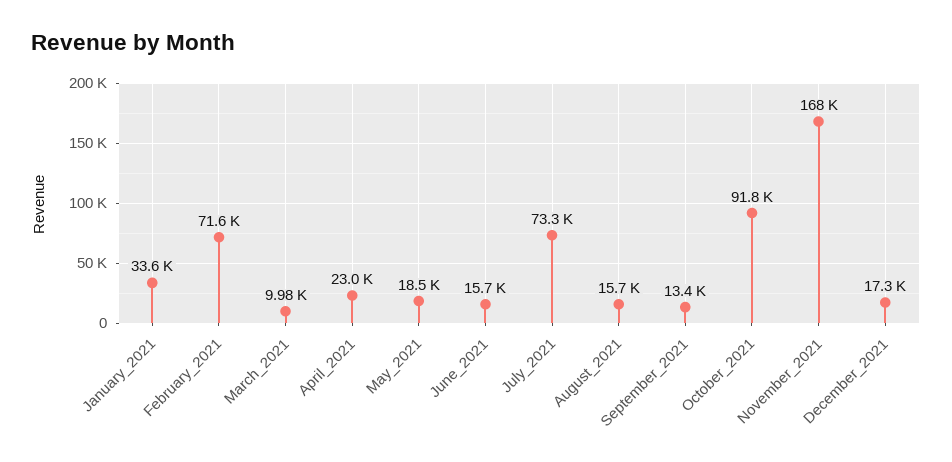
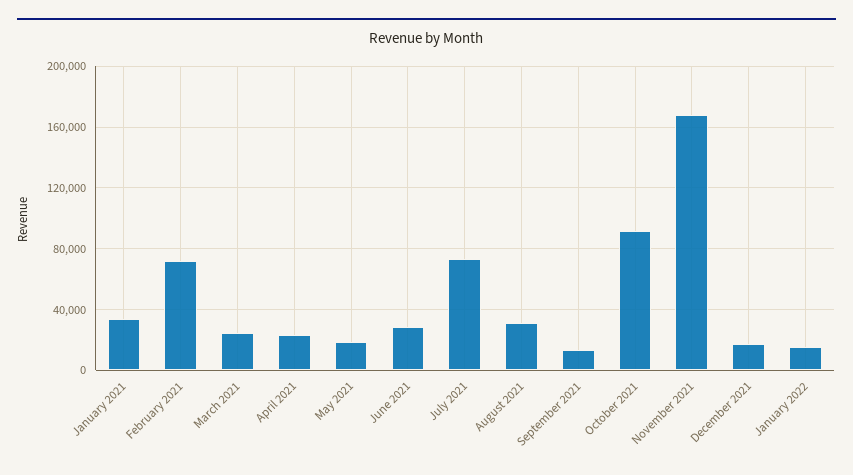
March_2021: 9980 -> 25000
June_2021: 15700 -> 30000
August_2021: 15700 -> 30000
January 2022: none -> 15000

